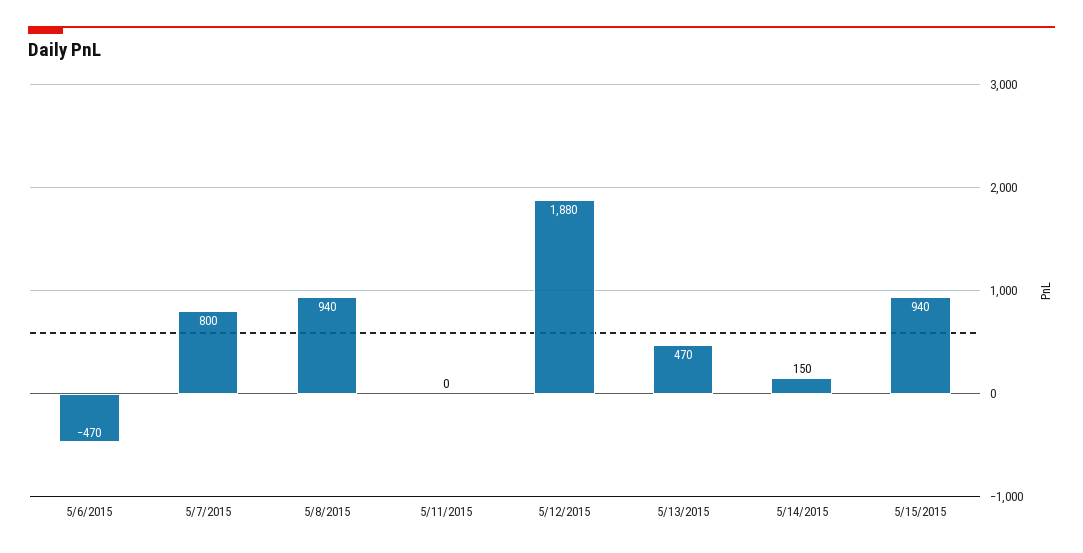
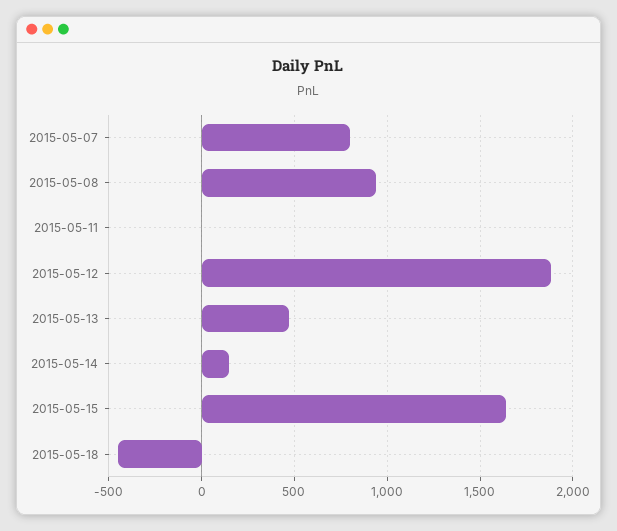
5/6/2015: -470 -> none
5/15/2015: 940 -> 1650
2015-05-18: none -> -450

